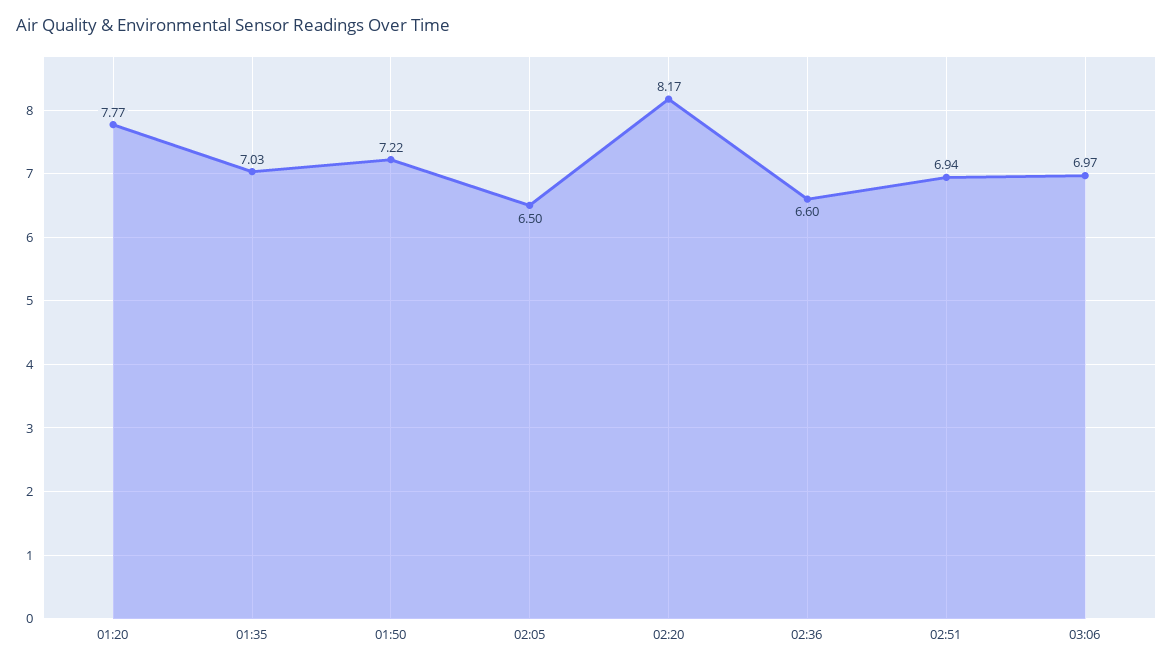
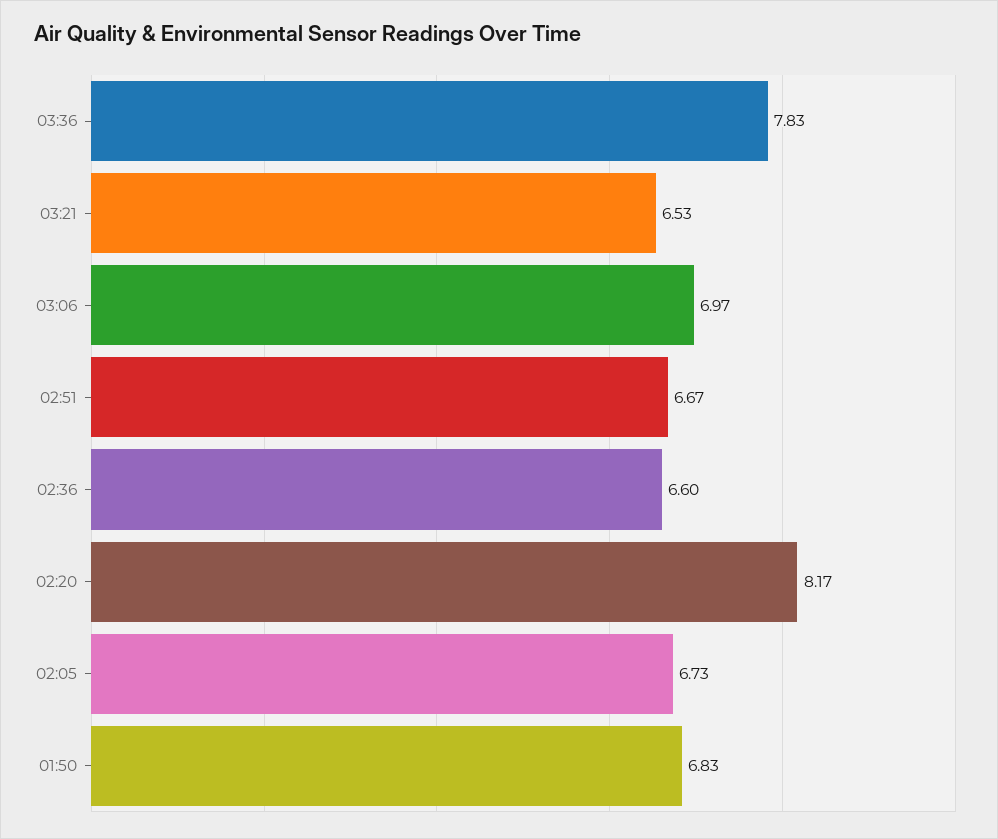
01:20: 7.77 -> none
01:35: 7.03 -> none
01:50: 7.22 -> 6.83
02:05: 6.5 -> 6.73
02:51: 6.94 -> 6.67
03:36: none -> 7.83
03:21: none -> 6.53

